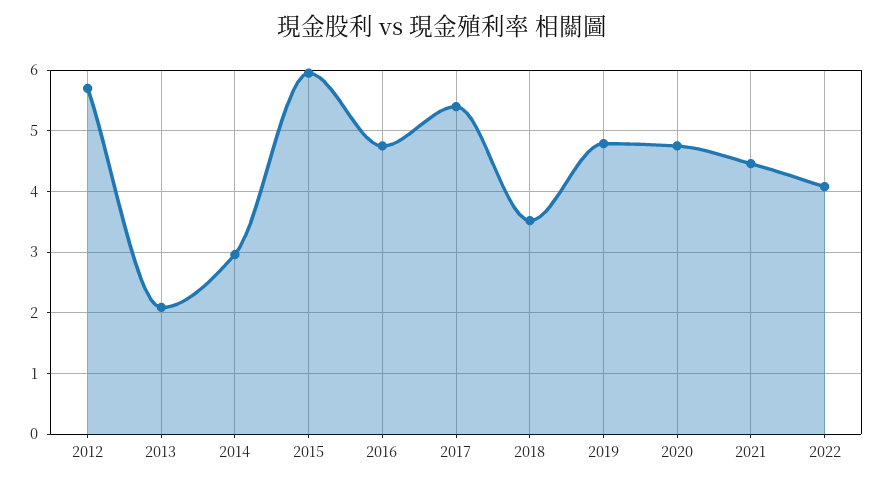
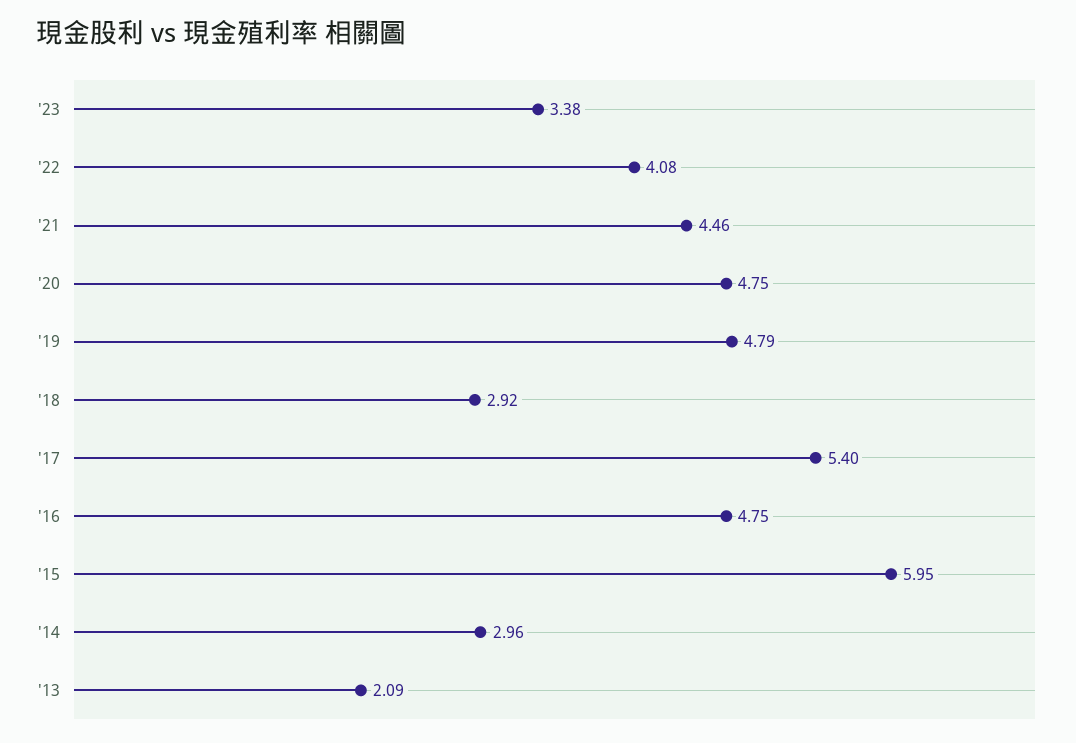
2012: 5.7 -> none
2018: 3.5 -> 2.92
'23: none -> 3.38

